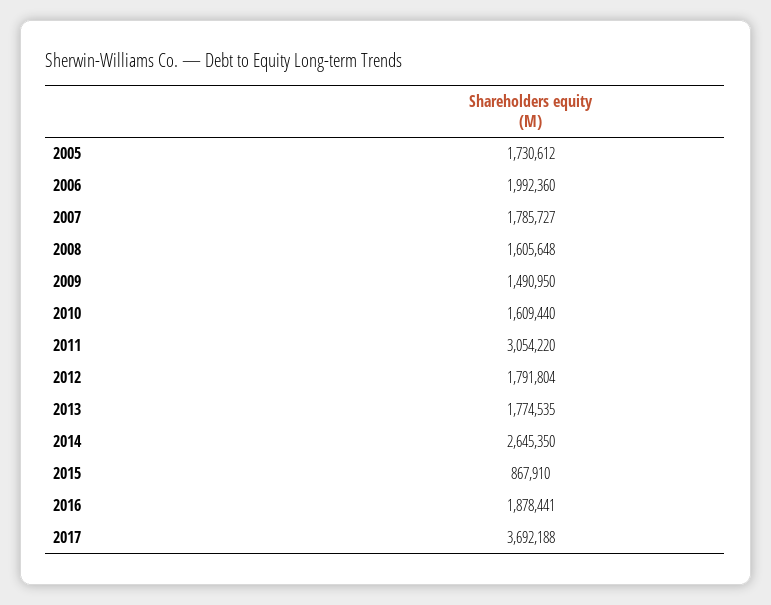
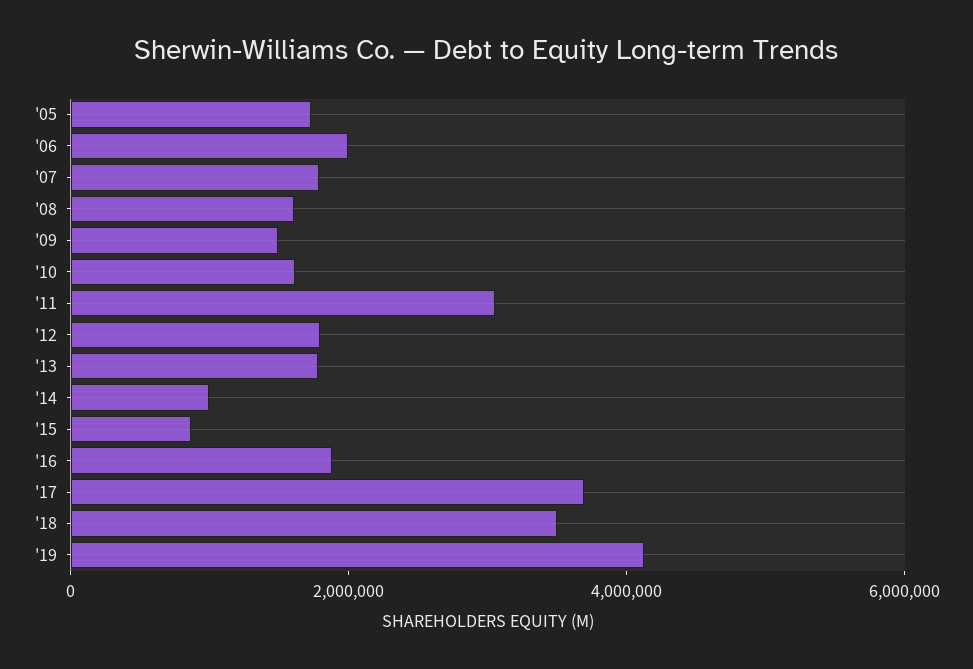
2014: 2645350 -> 1000000
'18: none -> 3500000
'19: none -> 4000000

